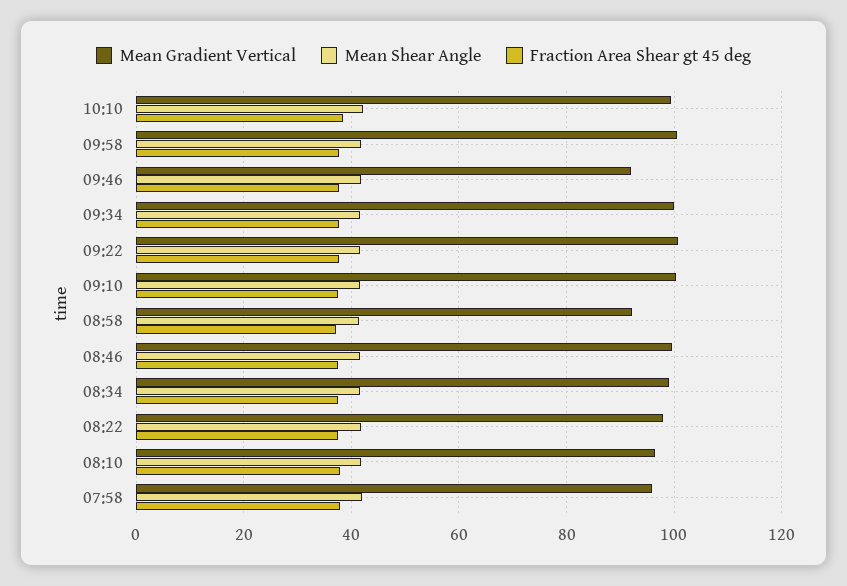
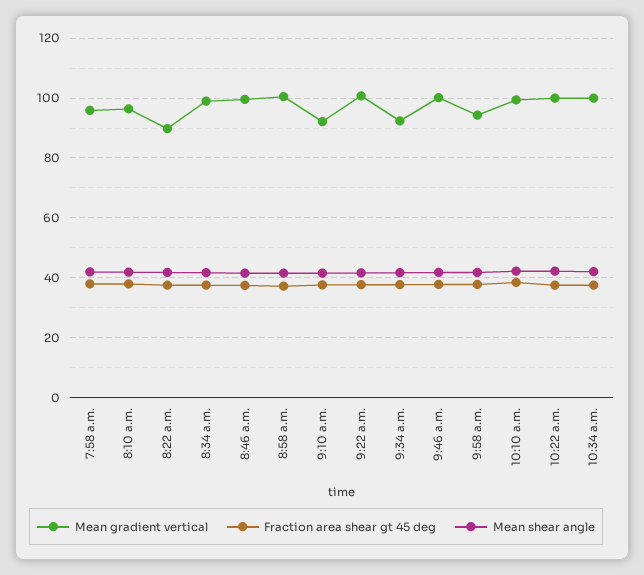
Mean Gradient Vertical, 09:58: 100 -> 95
Mean Gradient Vertical, 09:46: 92 -> 100
Mean Gradient Vertical, 09:34: 100 -> 92.5
Mean Gradient Vertical, 09:10: 100 -> 92.5
Mean Gradient Vertical, 08:58: 92 -> 100
Mean Gradient Vertical, 08:22: 98 -> 90
Mean Gradient Vertical, 10:22 a.m.: none -> 100
Fraction Area Shear gt 45 deg, 10:22 a.m.: none -> 37.5
Mean Shear Angle, 10:22 a.m.: none -> 42.5
Mean Gradient Vertical, 10:34 a.m.: none -> 100
Fraction Area Shear gt 45 deg, 10:34 a.m.: none -> 37.5
Mean Shear Angle, 10:34 a.m.: none -> 42.5

